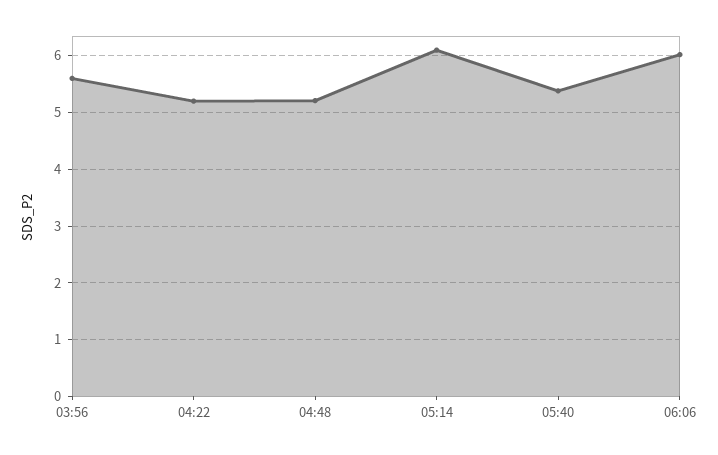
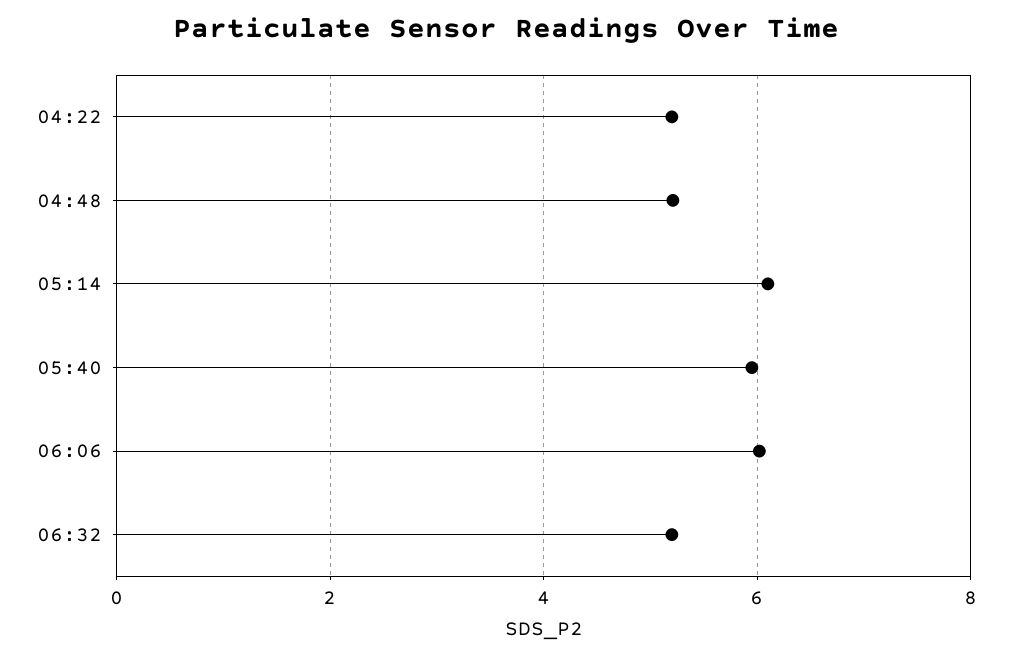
03:56: 5.6 -> none
05:40: 5.4 -> 6
06:32: none -> 5.2

